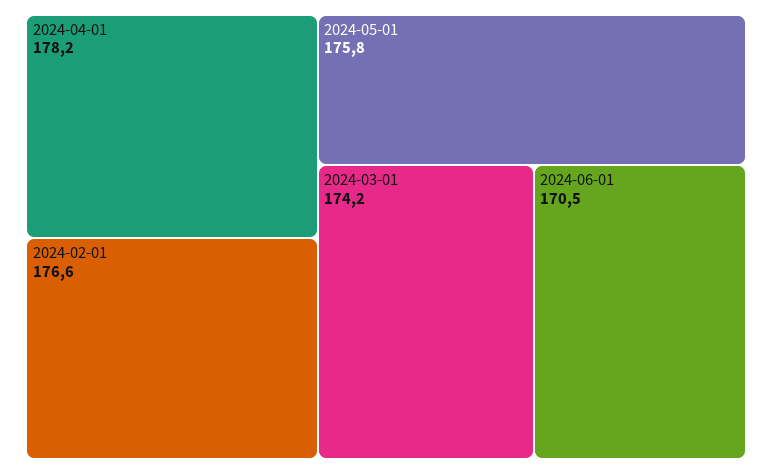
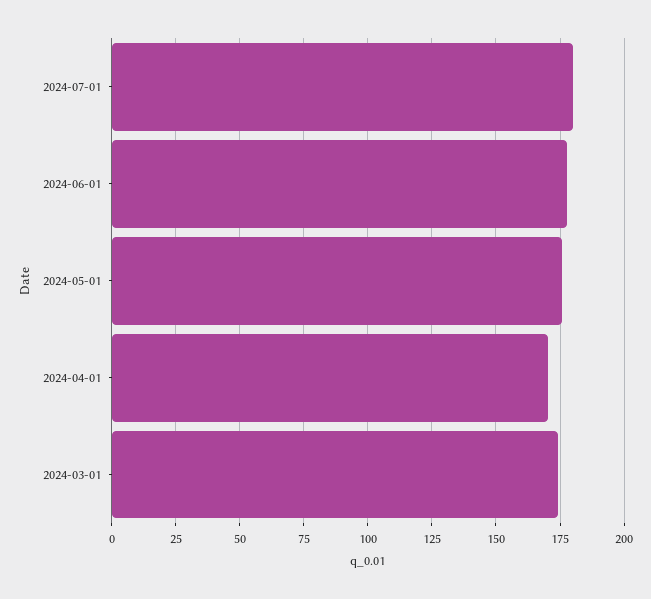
2024-04-01: 178.2 -> 170
2024-02-01: 176.6 -> none
2024-06-01: 170.5 -> 177.5
2024-07-01: none -> 180

